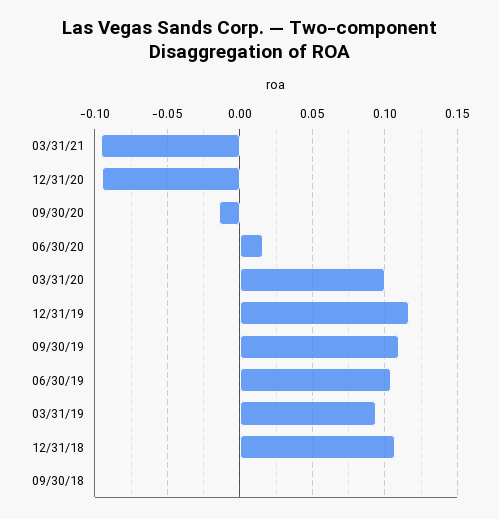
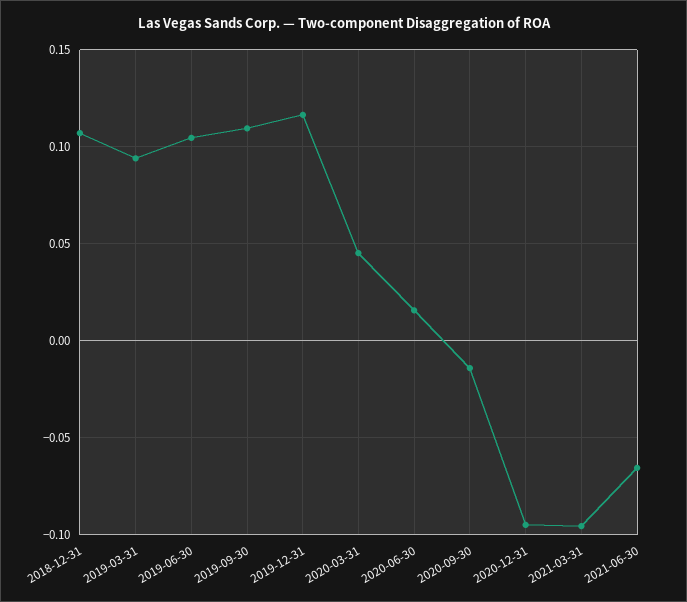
03/31/20: 0.1 -> 0.045
09/30/18: 0 -> none
2021-06-30: none -> -0.065

